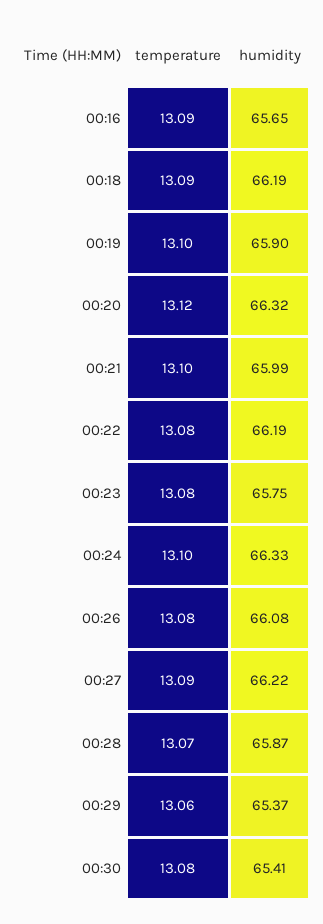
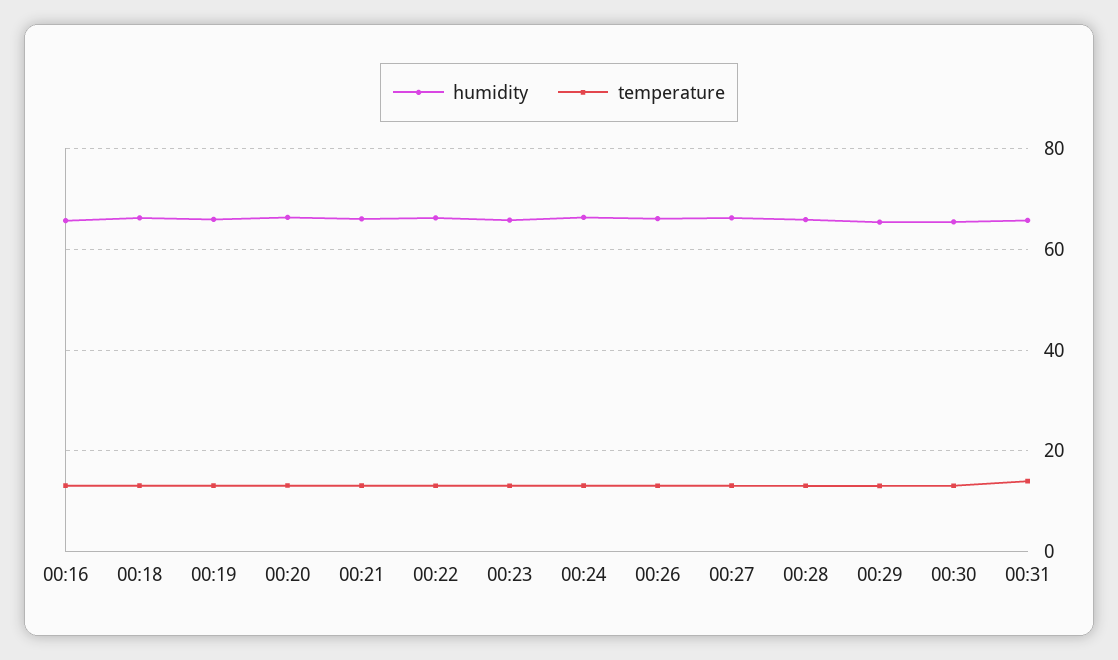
humidity, 00:31: none -> 66
temperature, 00:31: none -> 14

